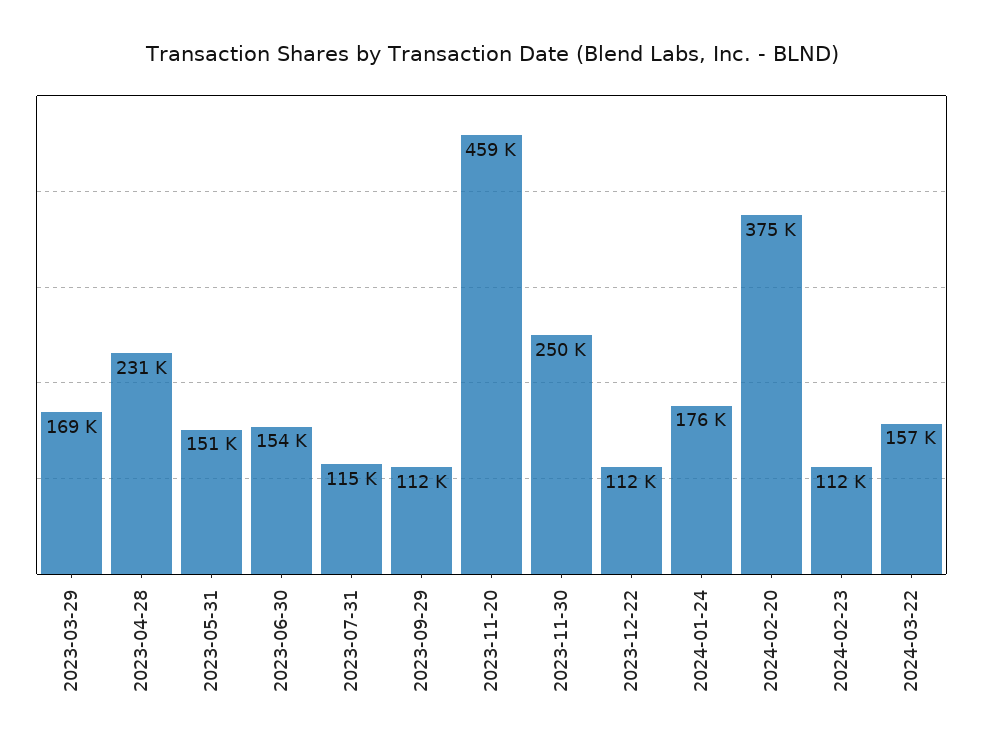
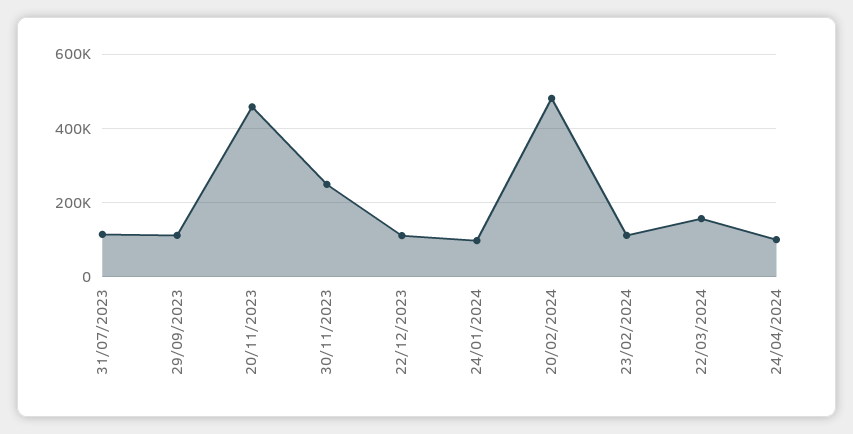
2023-03-29: 169000 -> none
2023-04-28: 231000 -> none
2023-05-31: 151000 -> none
2023-06-30: 154000 -> none
2024-01-24: 176000 -> 100000
2024-02-20: 375000 -> 480000
24/04/2024: none -> 100000

